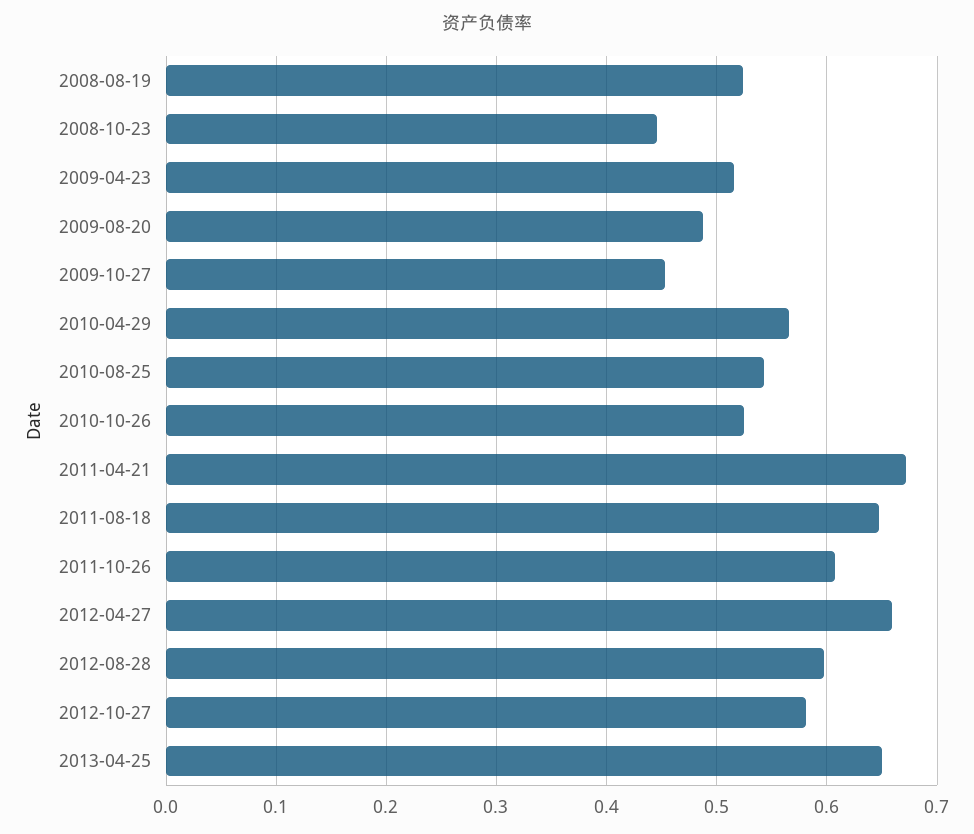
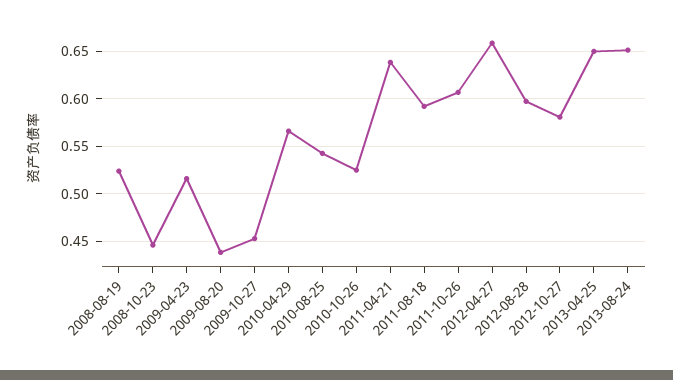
2009-08-20: 0.49 -> 0.44
2011-04-21: 0.67 -> 0.64
2011-08-18: 0.65 -> 0.59
2013-08-24: none -> 0.65

